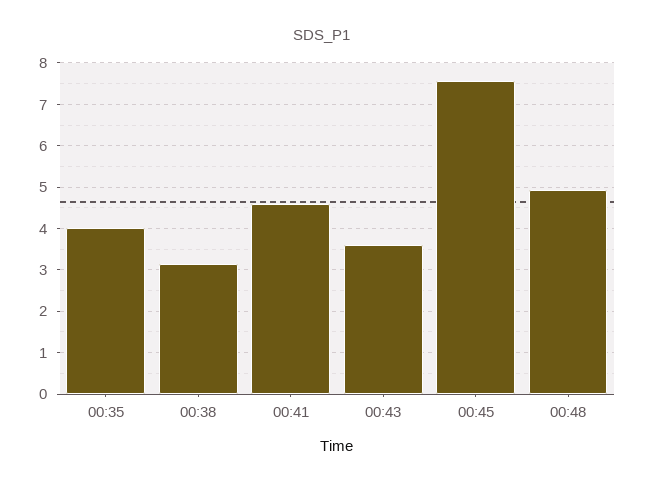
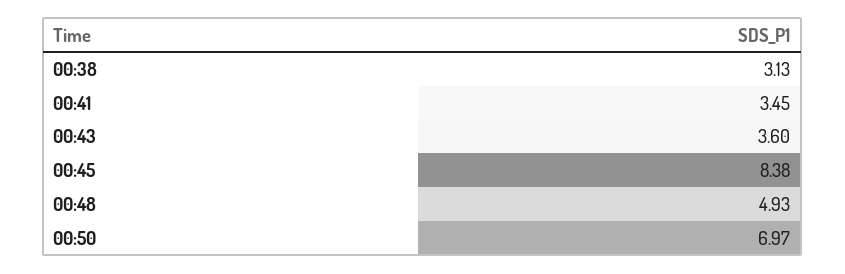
00:35: 4 -> none
00:41: 4.6 -> 3.45
00:45: 7.6 -> 8.38
00:50: none -> 6.97

